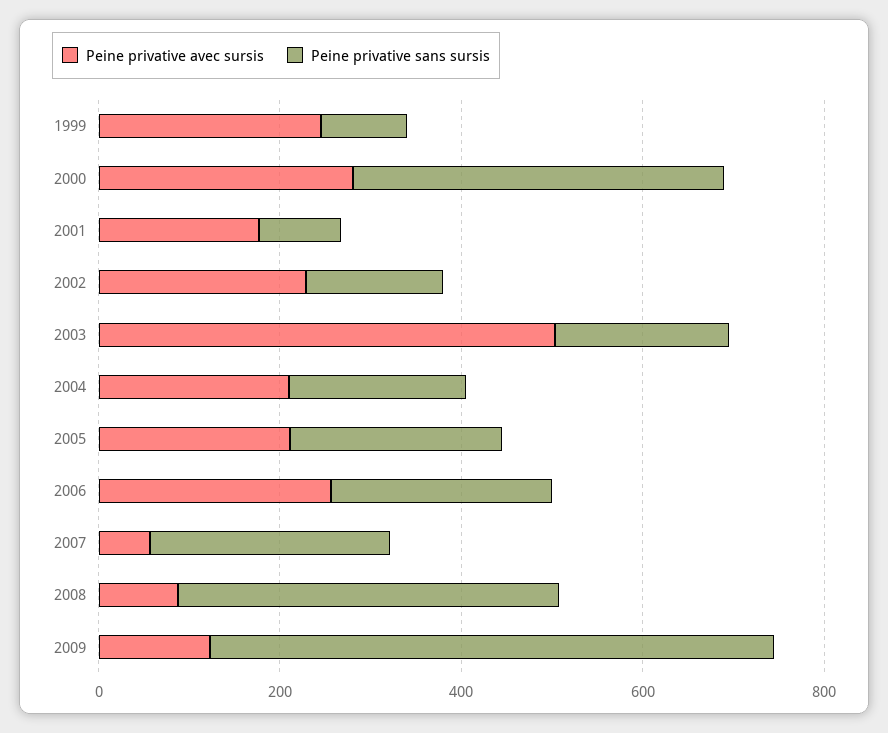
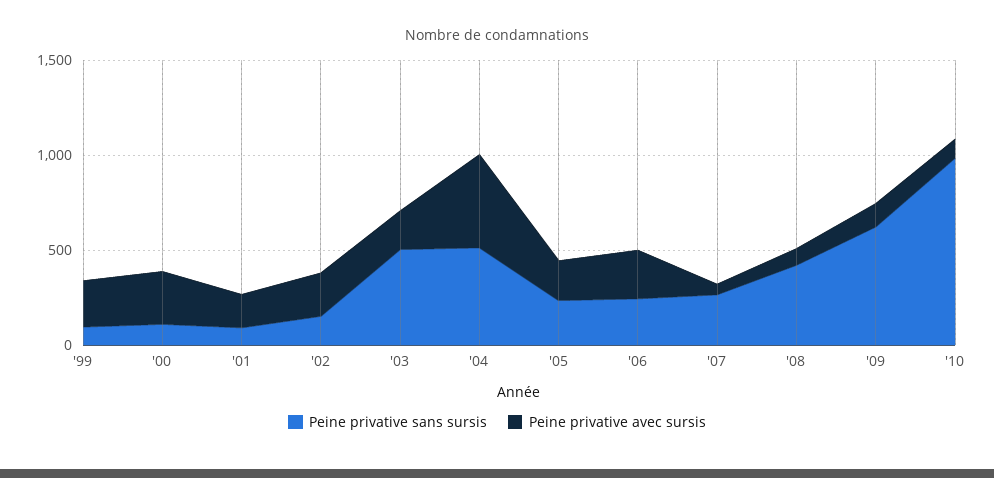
Peine privative sans sursis, 2000: 400 -> 100
Peine privative avec sursis, 2003: 500 -> 200
Peine privative sans sursis, 2003: 200 -> 500
Peine privative avec sursis, 2004: 200 -> 500
Peine privative sans sursis, 2004: 200 -> 500
Peine privative sans sursis, '10: none -> 1000
Peine privative avec sursis, '10: none -> 100

